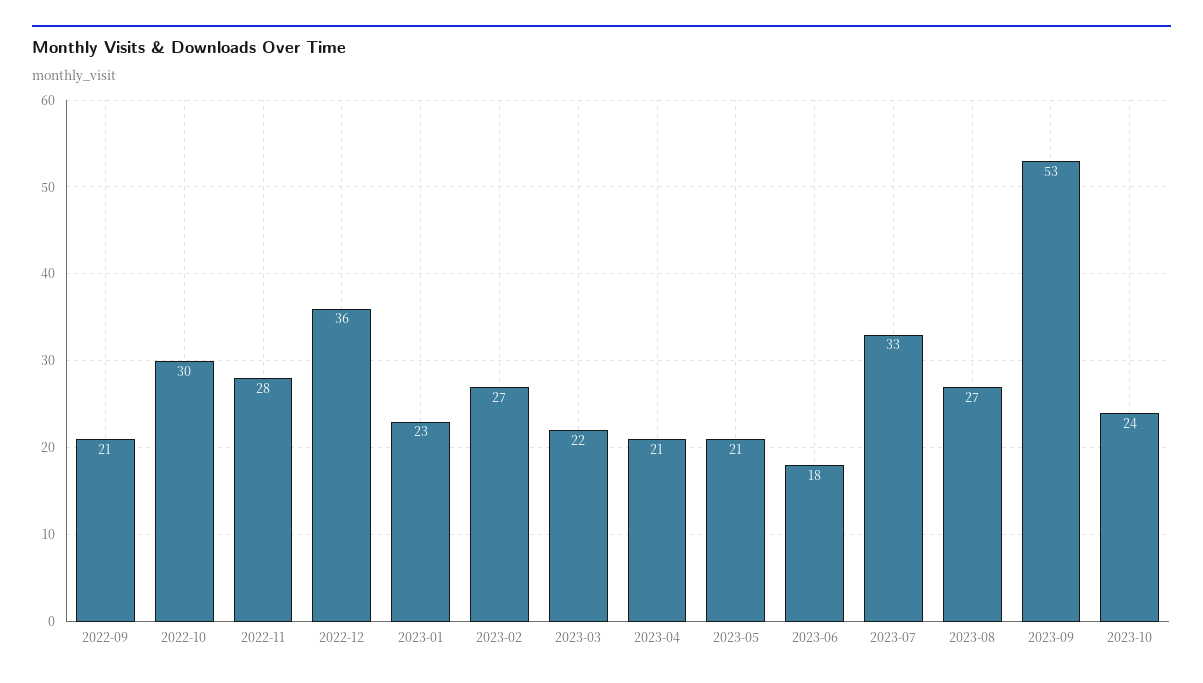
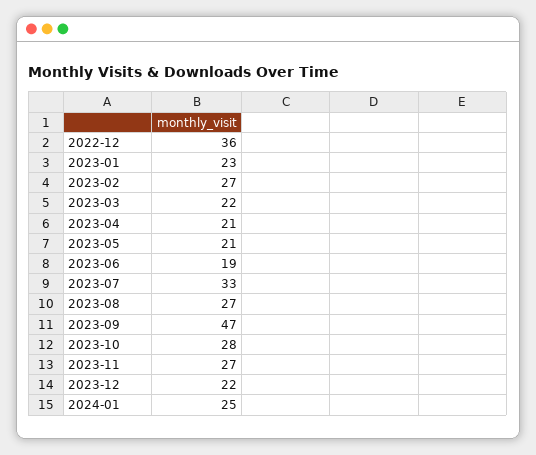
2022-09: 21 -> none
2022-10: 30 -> none
2022-11: 28 -> none
2023-06: 18 -> 19
2023-09: 53 -> 47
2023-10: 24 -> 28
2023-11: none -> 27
2023-12: none -> 22
2024-01: none -> 25

